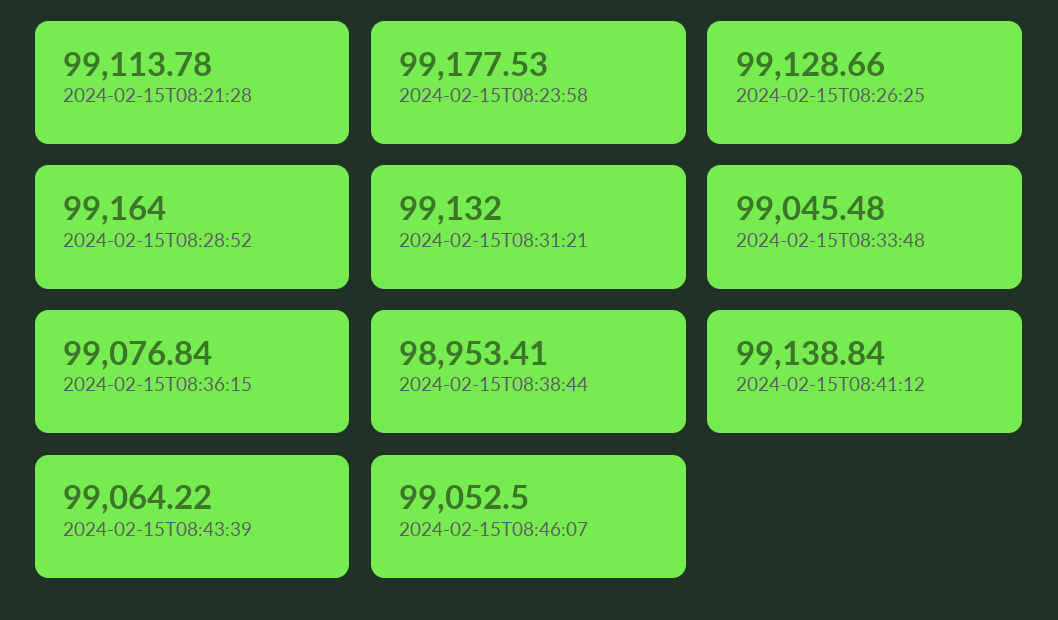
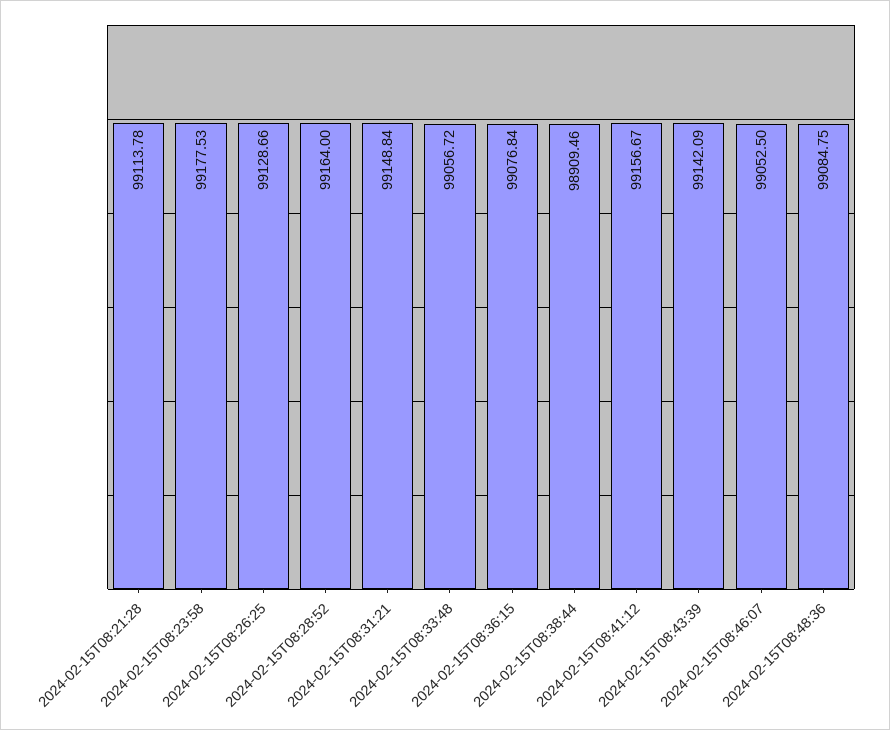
2024-02-15T08:31:21: 99132 -> 99148.84
2024-02-15T08:33:48: 99045.48 -> 99056.72
2024-02-15T08:38:44: 98953.41 -> 98909.46
2024-02-15T08:41:12: 99138.84 -> 99156.67
2024-02-15T08:43:39: 99064.22 -> 99142.09
2024-02-15T08:48:36: none -> 99084.75

